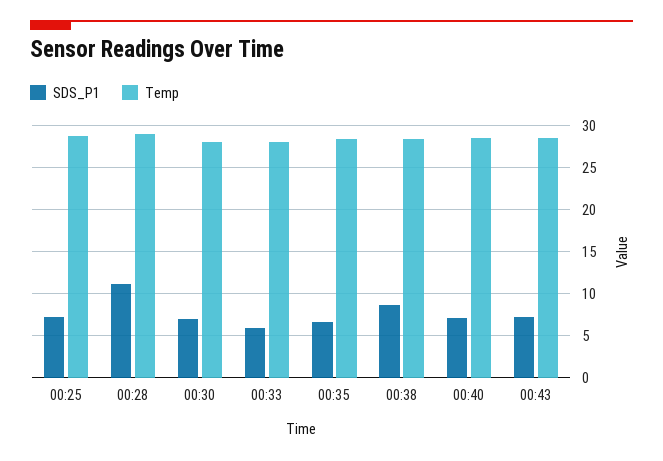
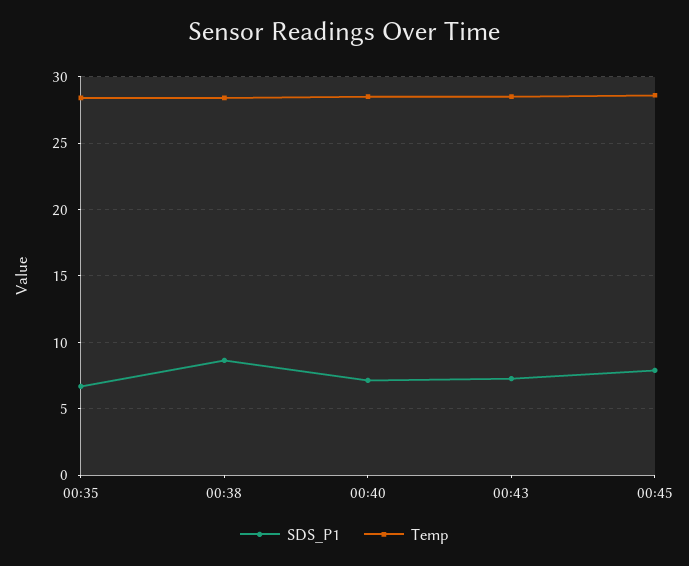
SDS_P1, 00:25: 7 -> none
Temp, 00:25: 29 -> none
SDS_P1, 00:28: 11 -> none
Temp, 00:28: 29 -> none
SDS_P1, 00:30: 7 -> none
Temp, 00:30: 28 -> none
SDS_P1, 00:33: 6 -> none
Temp, 00:33: 28 -> none
SDS_P1, 00:45: none -> 8
Temp, 00:45: none -> 28.5

